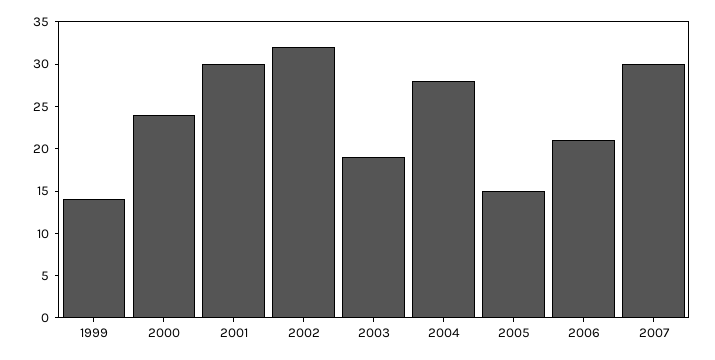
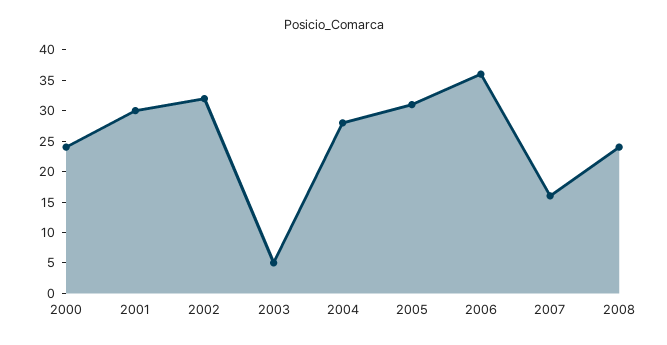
1999: 14 -> none
2003: 19 -> 5
2005: 15 -> 30
2006: 21 -> 35
2007: 30 -> 15
2008: none -> 25

